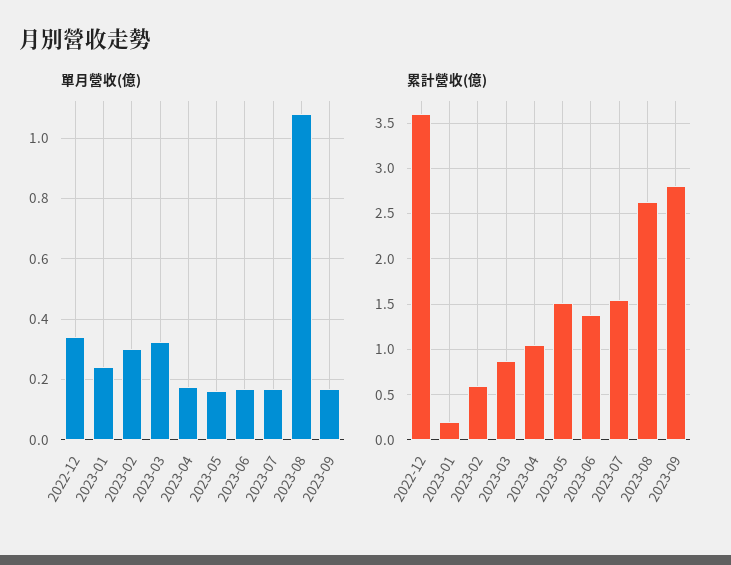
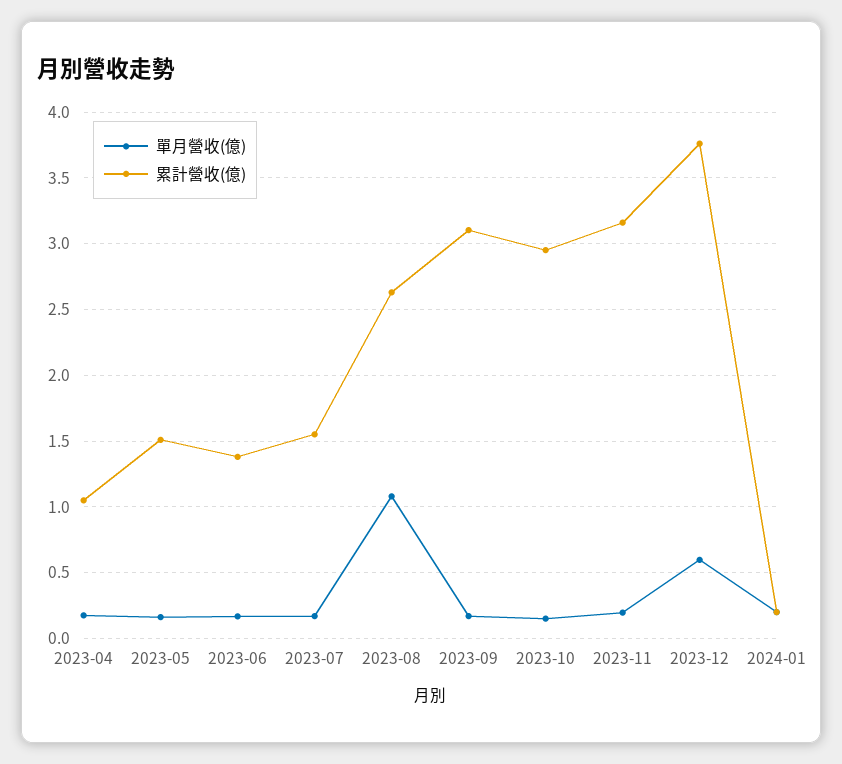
單月營收(億), 2022-12: 0.34 -> none
單月營收(億), 2023-01: 0.24 -> none
單月營收(億), 2023-02: 0.3 -> none
單月營收(億), 2023-03: 0.32 -> none
累計營收(億), 2022-12: 3.6 -> none
累計營收(億), 2023-01: 0.2 -> none
累計營收(億), 2023-02: 0.6 -> none
累計營收(億), 2023-03: 0.9 -> none
累計營收(億), 2023-09: 2.8 -> 3.1
單月營收(億), 2023-10: none -> 0.15
累計營收(億), 2023-10: none -> 2.95
單月營收(億), 2023-11: none -> 0.2
累計營收(億), 2023-11: none -> 3.15
單月營收(億), 2023-12: none -> 0.6
累計營收(億), 2023-12: none -> 3.75
單月營收(億), 2024-01: none -> 0.2
累計營收(億), 2024-01: none -> 0.2

